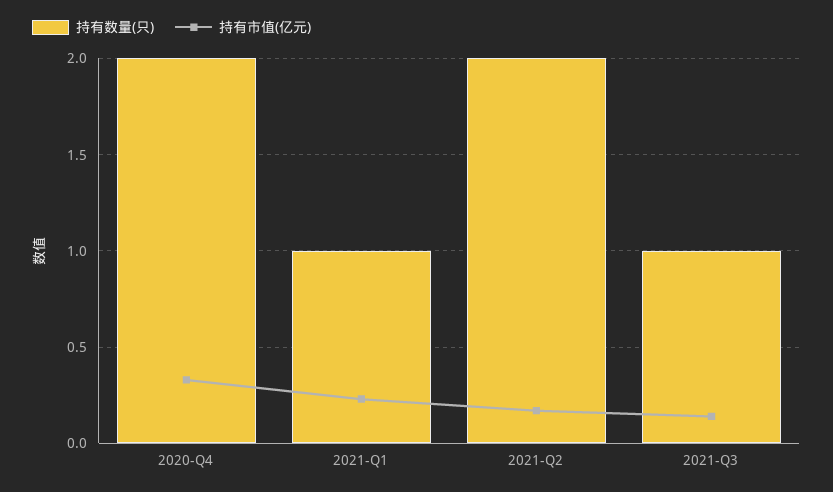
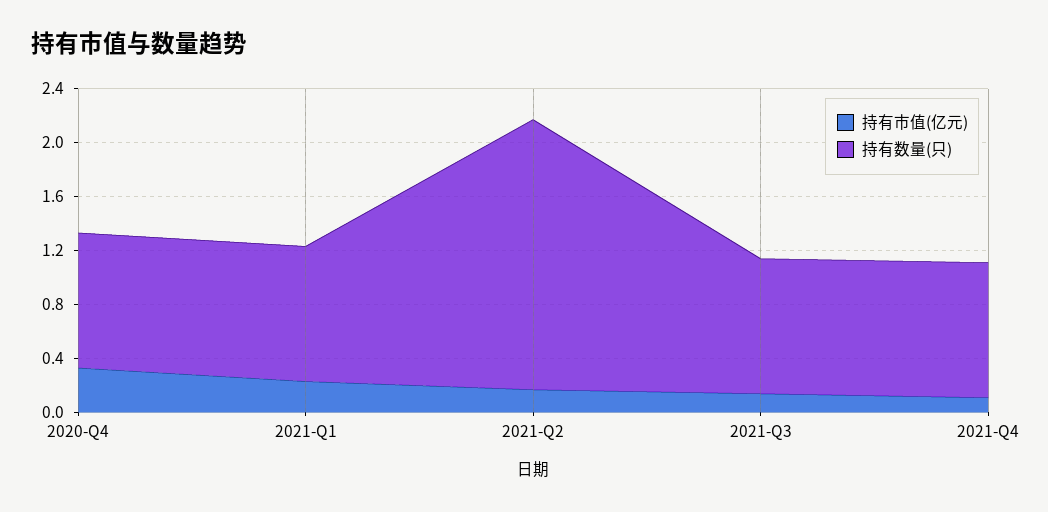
持有数量(只), 2020-Q4: 2 -> 1
持有市值(亿元), 2021-Q4: none -> 0.1
持有数量(只), 2021-Q4: none -> 1

